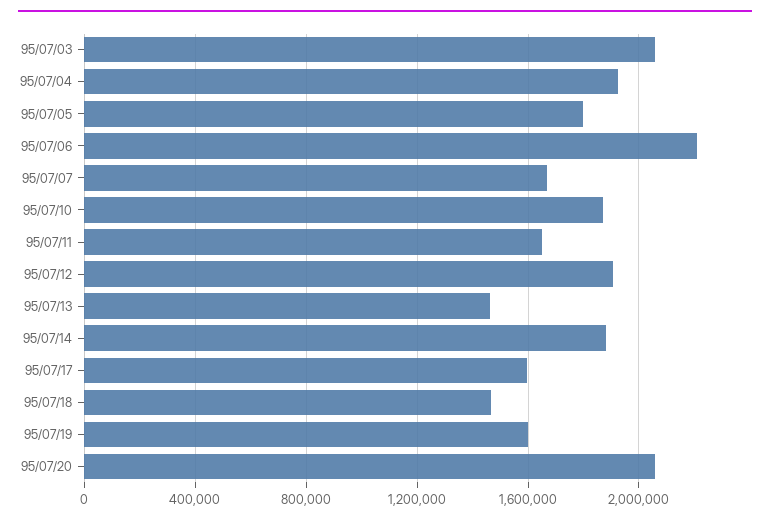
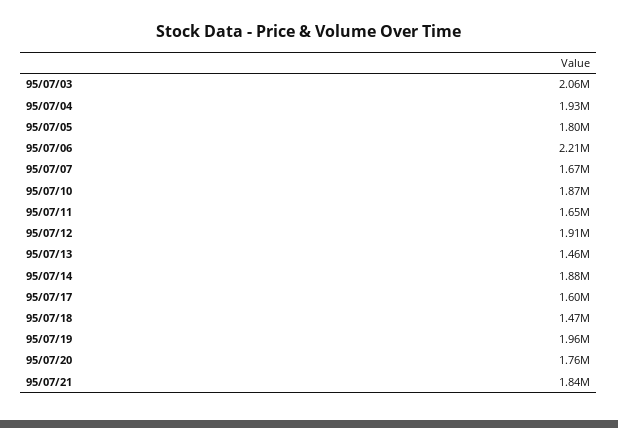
95/07/19: 1600000 -> 1960000
95/07/20: 2050000 -> 1760000
95/07/21: none -> 1840000

